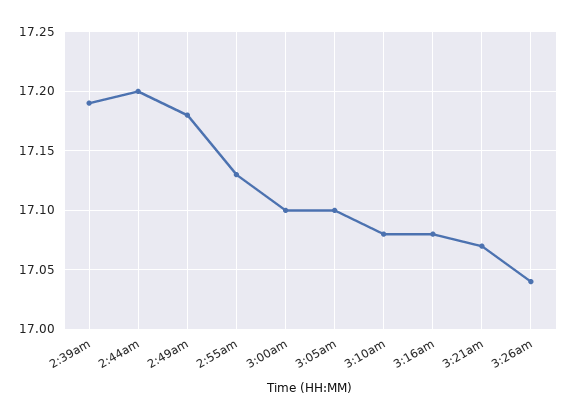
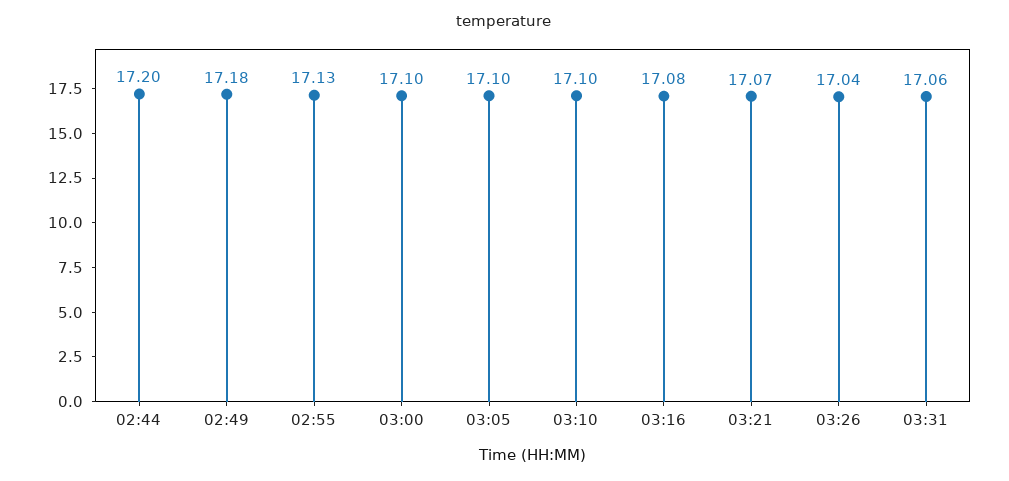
2:39am: 17.19 -> none
3:10am: 17.08 -> 17.1
03:31: none -> 17.06

